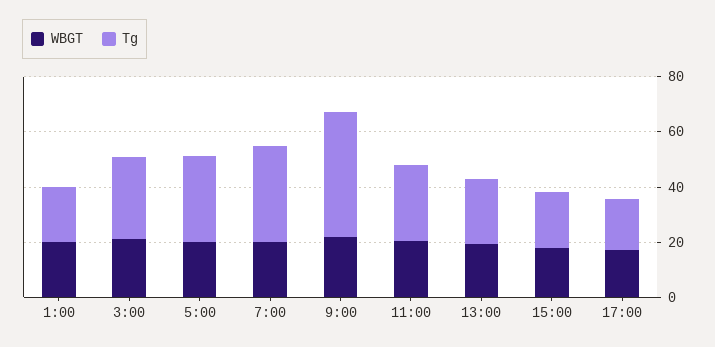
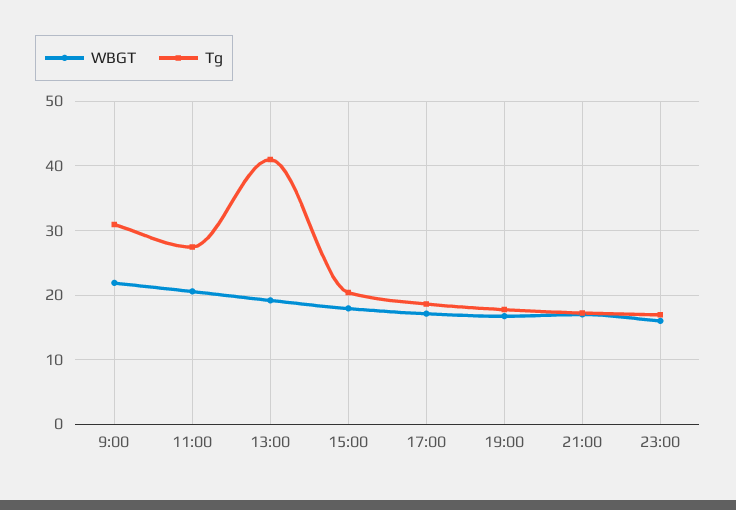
WBGT, 1:00: 20 -> none
Tg, 1:00: 20 -> none
WBGT, 3:00: 20 -> none
Tg, 3:00: 30 -> none
WBGT, 5:00: 20 -> none
Tg, 5:00: 30 -> none
WBGT, 7:00: 20 -> none
Tg, 7:00: 35 -> none
Tg, 9:00: 45 -> 31
Tg, 13:00: 25 -> 41
WBGT, 19:00: none -> 17
Tg, 19:00: none -> 18
WBGT, 21:00: none -> 17
Tg, 21:00: none -> 17
WBGT, 23:00: none -> 16
Tg, 23:00: none -> 17

